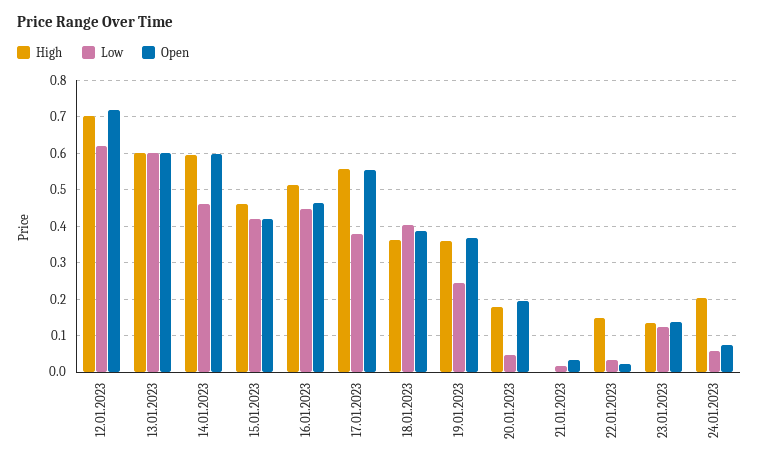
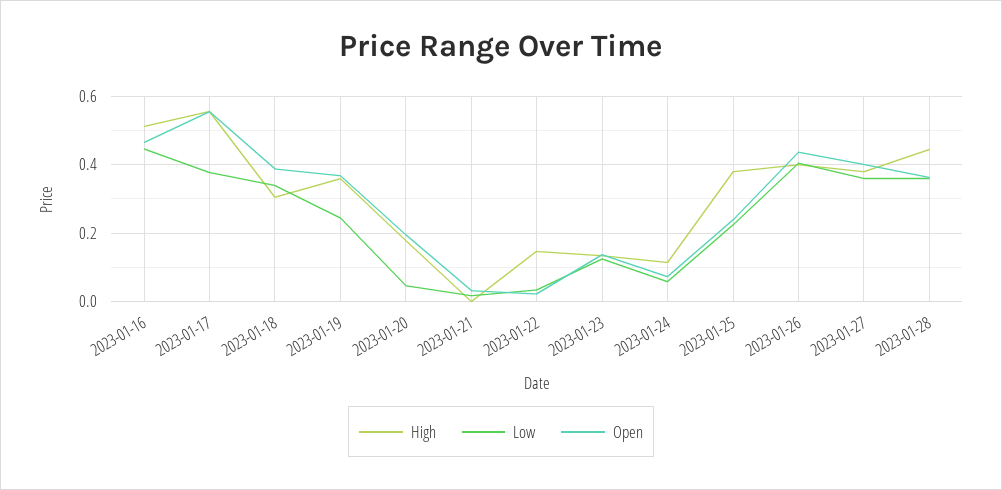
High, 12.01.2023: 0.7 -> none
Low, 12.01.2023: 0.62 -> none
Open, 12.01.2023: 0.72 -> none
High, 13.01.2023: 0.6 -> none
Low, 13.01.2023: 0.6 -> none
Open, 13.01.2023: 0.6 -> none
High, 14.01.2023: 0.6 -> none
Low, 14.01.2023: 0.46 -> none
Open, 14.01.2023: 0.6 -> none
High, 15.01.2023: 0.46 -> none
Low, 15.01.2023: 0.42 -> none
Open, 15.01.2023: 0.42 -> none
High, 18.01.2023: 0.36 -> 0.3
Low, 18.01.2023: 0.4 -> 0.34
High, 24.01.2023: 0.2 -> 0.12
High, 2023-01-25: none -> 0.38
Low, 2023-01-25: none -> 0.22
Open, 2023-01-25: none -> 0.24
High, 2023-01-26: none -> 0.4
Low, 2023-01-26: none -> 0.4
Open, 2023-01-26: none -> 0.44
High, 2023-01-27: none -> 0.38
Low, 2023-01-27: none -> 0.36
Open, 2023-01-27: none -> 0.4
High, 2023-01-28: none -> 0.44
Low, 2023-01-28: none -> 0.36
Open, 2023-01-28: none -> 0.36

